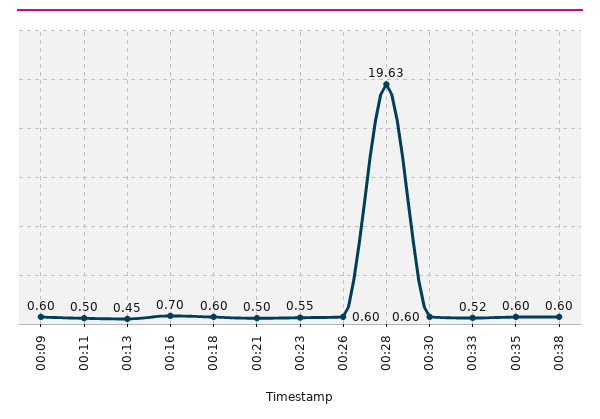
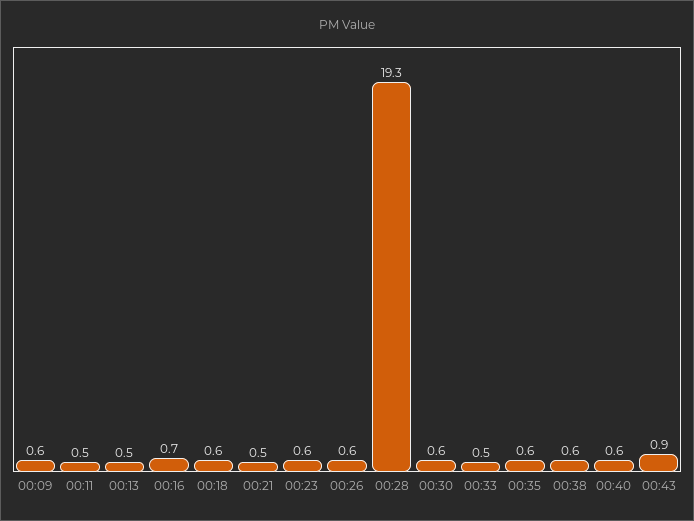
00:28: 19.63 -> 19.3
00:40: none -> 0.6
00:43: none -> 0.9

